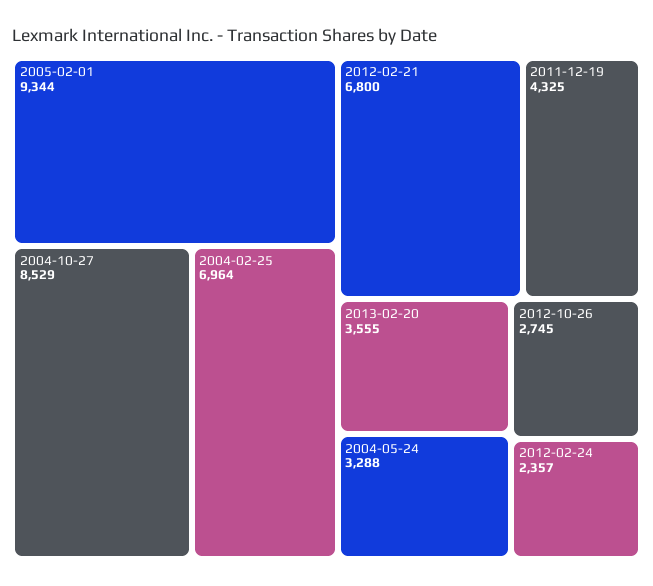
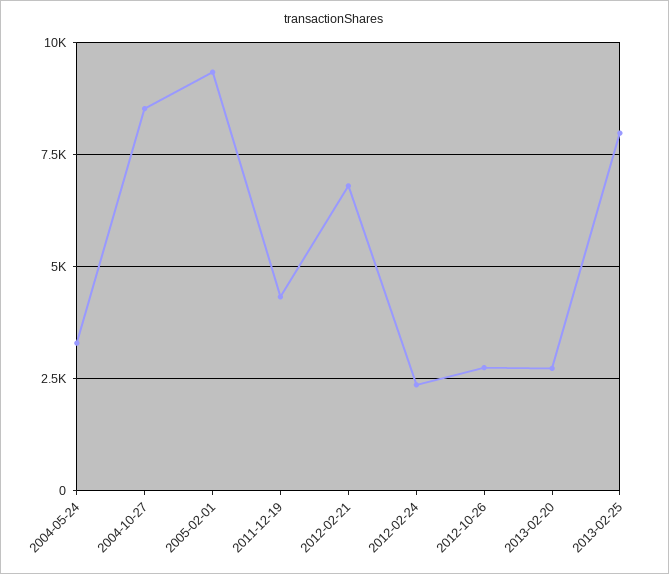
2004-02-25: 6964 -> none
2013-02-20: 3555 -> 2750
2013-02-25: none -> 8000

